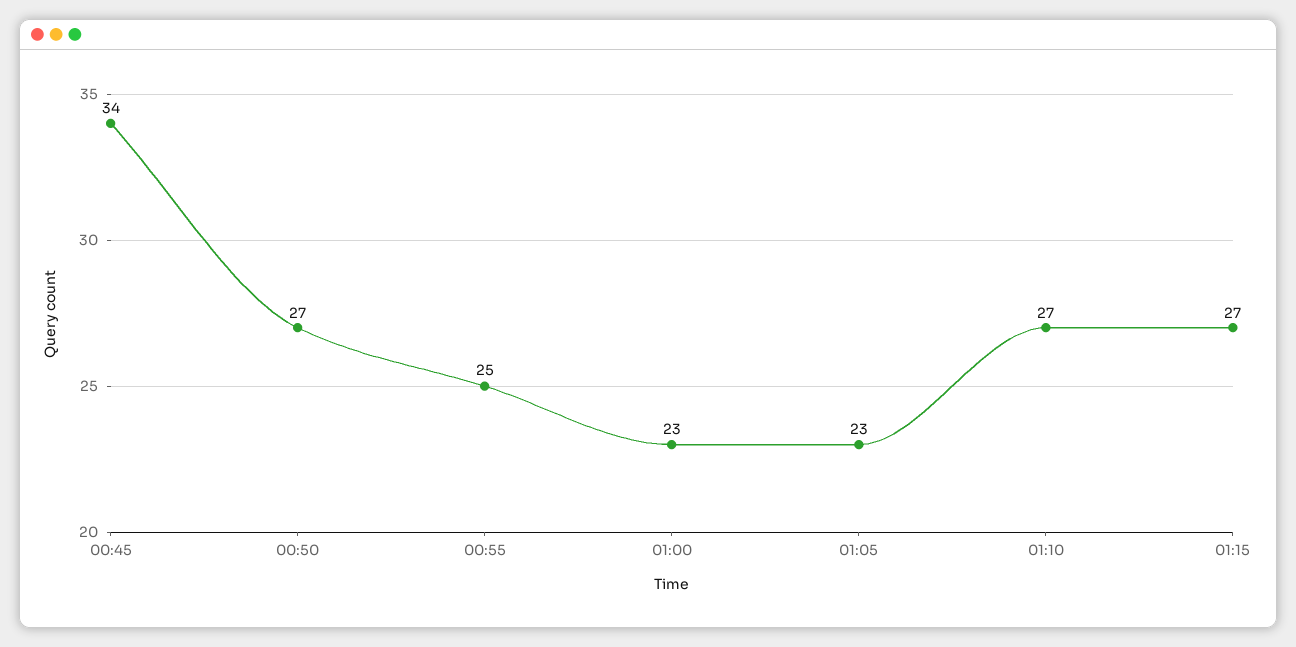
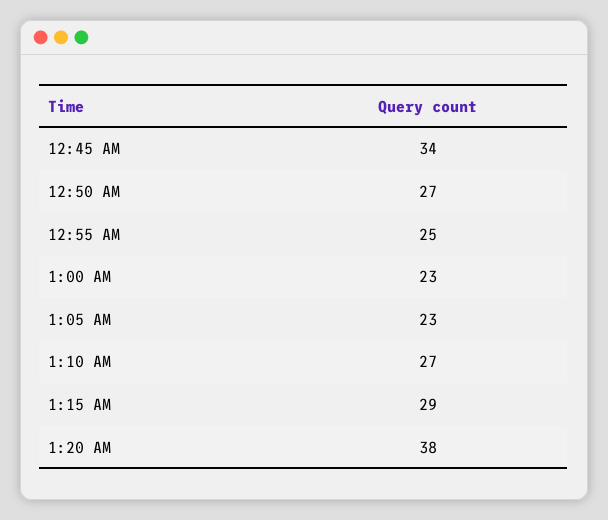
01:15: 27 -> 29
1:20 AM: none -> 38

